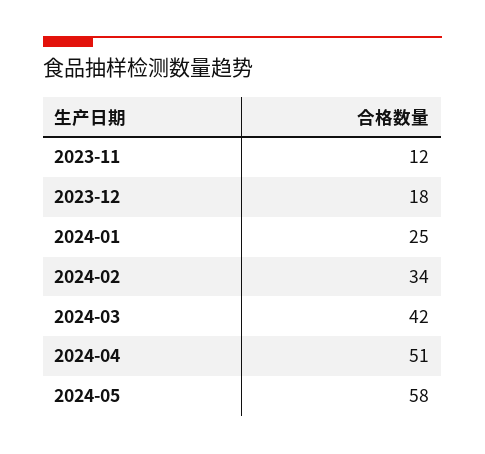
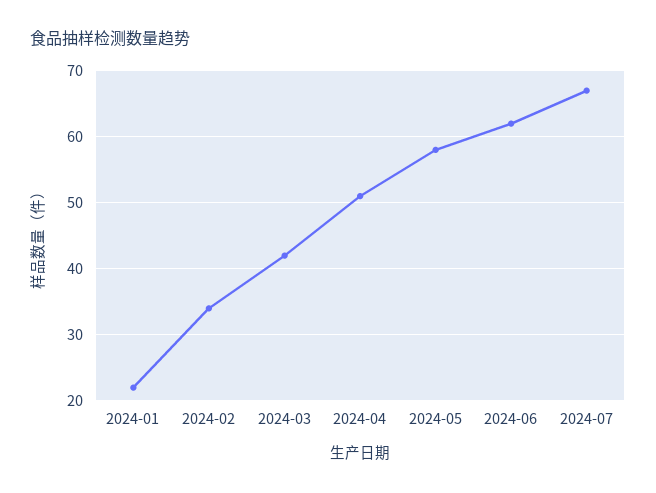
2023-11: 12 -> none
2023-12: 18 -> none
2024-01: 25 -> 22
2024-06: none -> 62
2024-07: none -> 67

